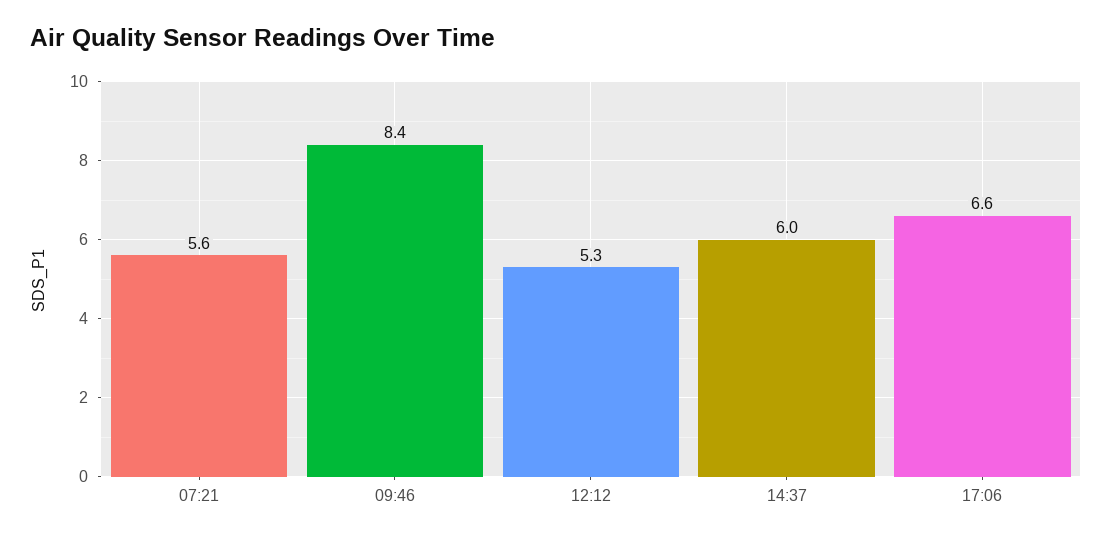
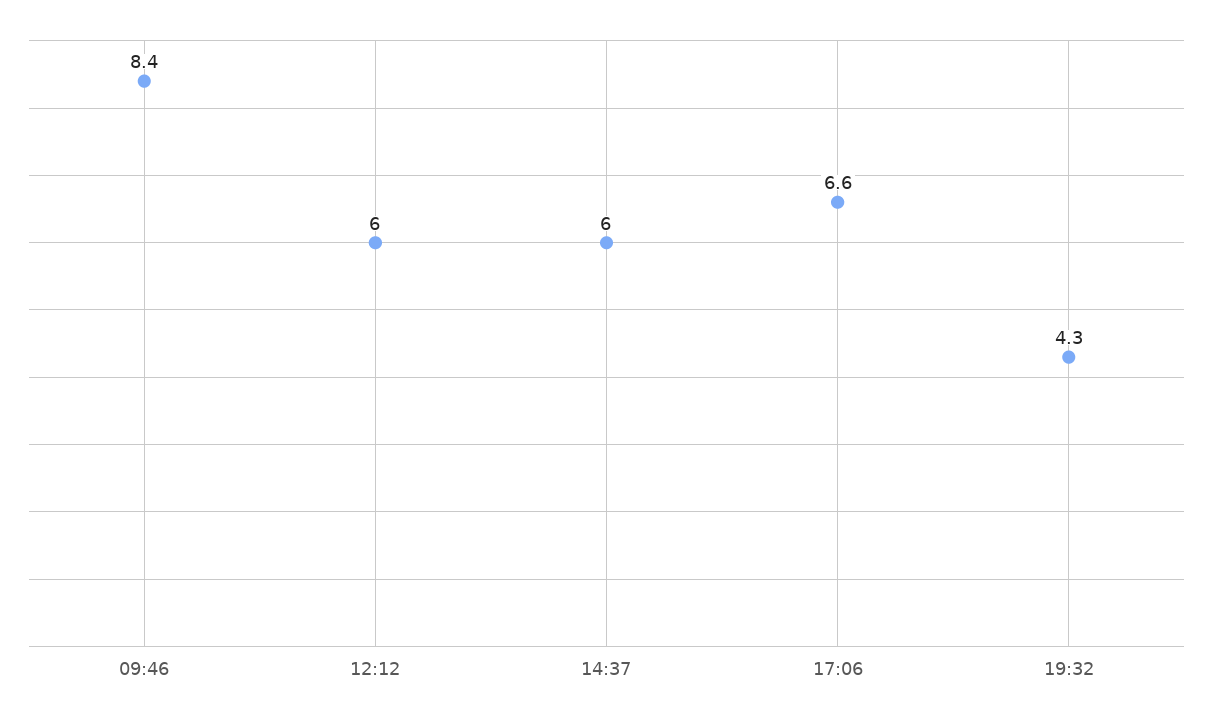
07:21: 5.6 -> none
12:12: 5.3 -> 6
19:32: none -> 4.3

